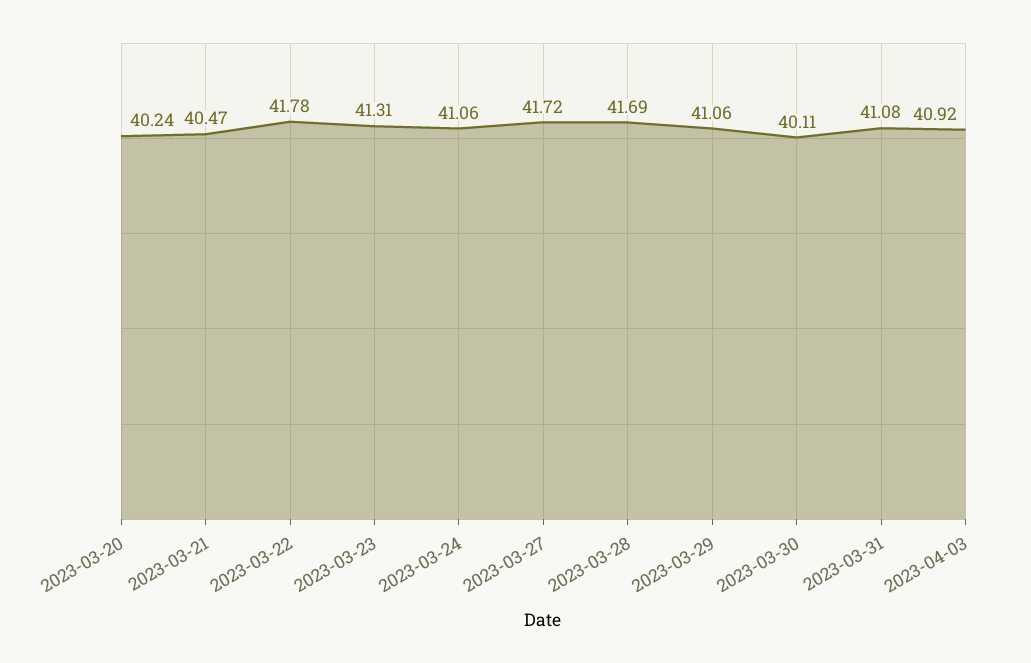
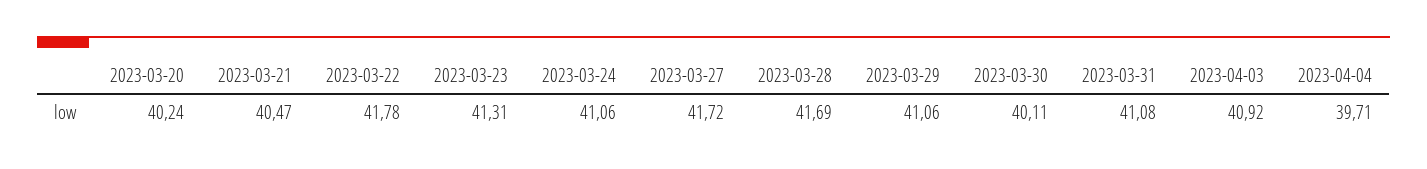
2023-04-04: none -> 39.71

